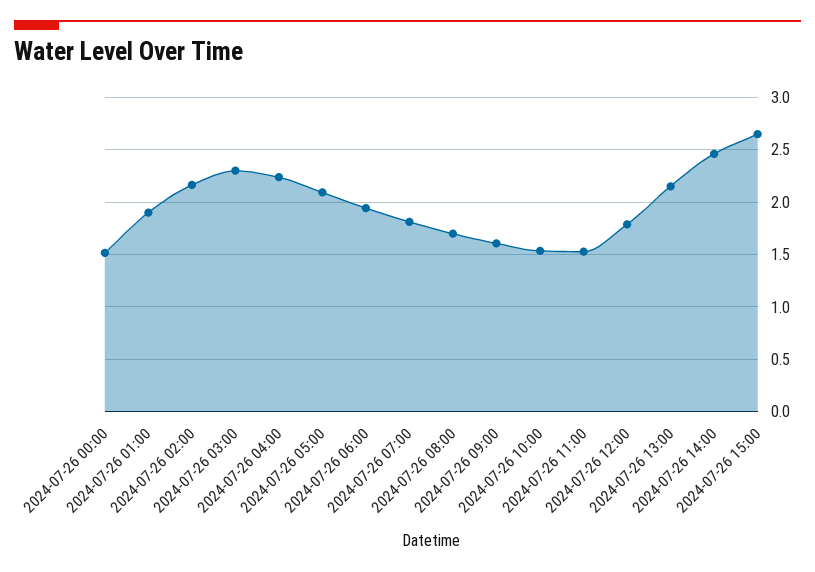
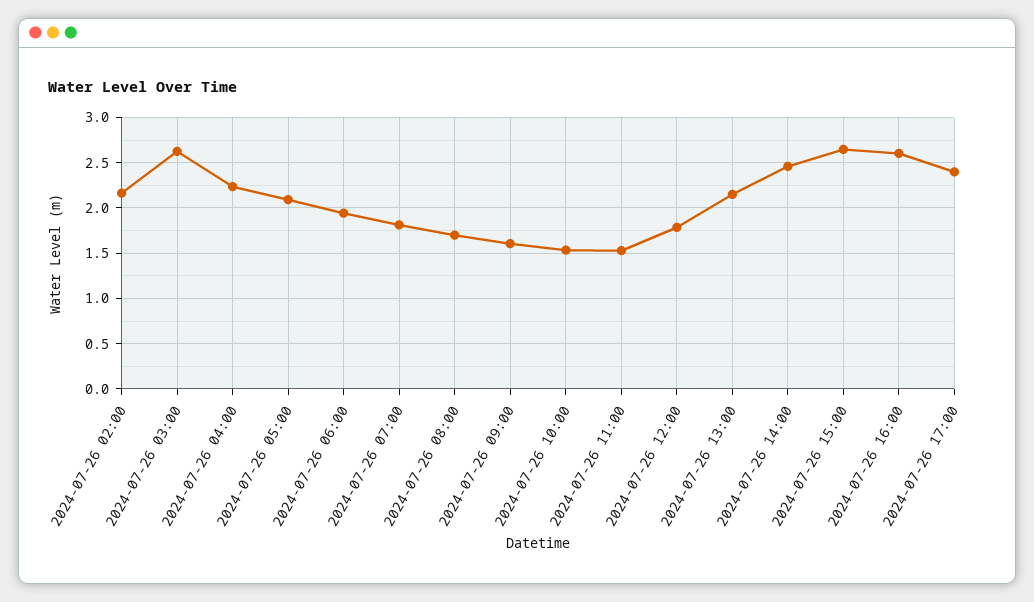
2024-07-26 00:00: 1.5 -> none
2024-07-26 01:00: 1.9 -> none
2024-07-26 03:00: 2.3 -> 2.6
2024-07-26 16:00: none -> 2.6
2024-07-26 17:00: none -> 2.4

